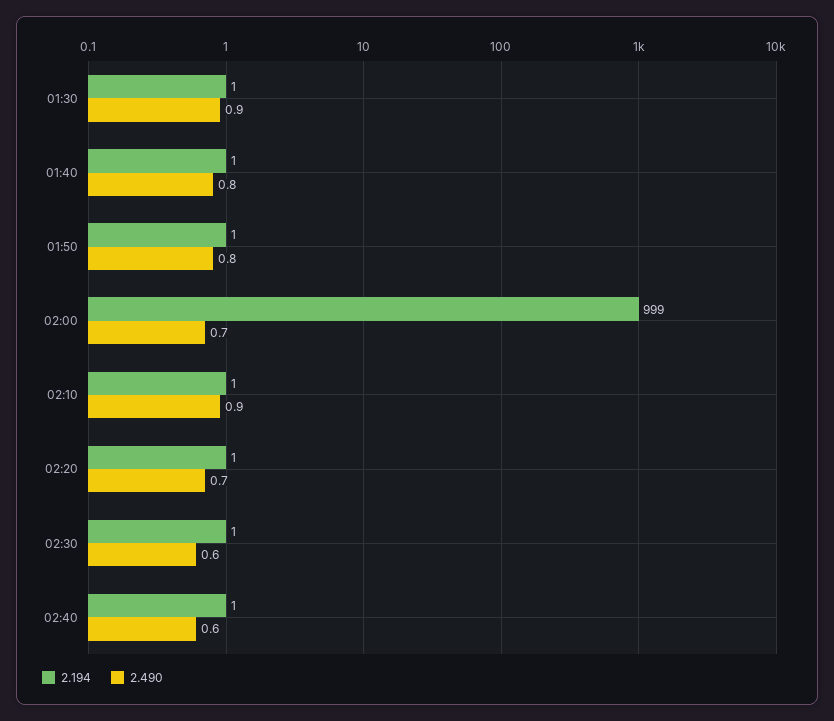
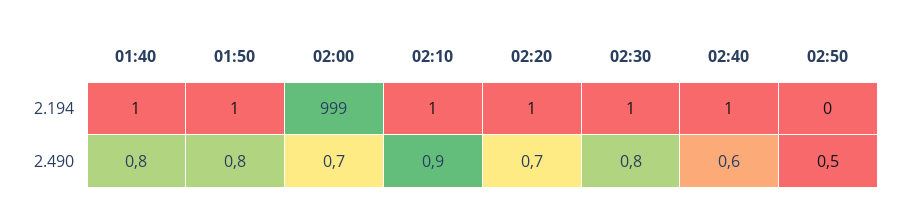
2.194, 01:30: 1 -> none
2.490, 01:30: 0.9 -> none
2.490, 02:30: 0.6 -> 0.8
2.194, 02:50: none -> 0
2.490, 02:50: none -> 0.5

